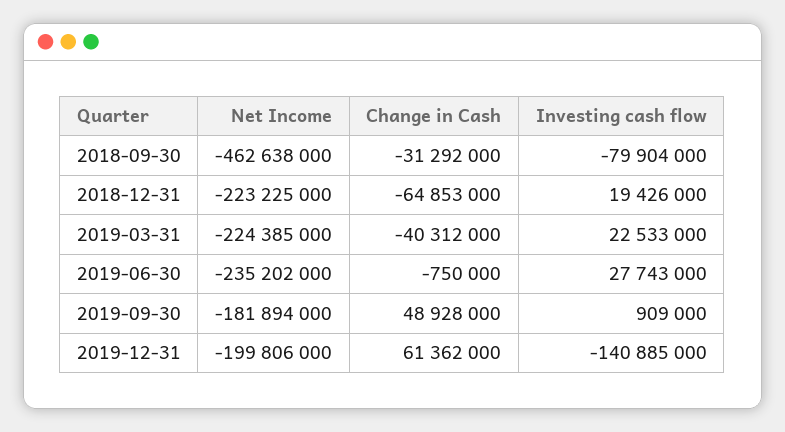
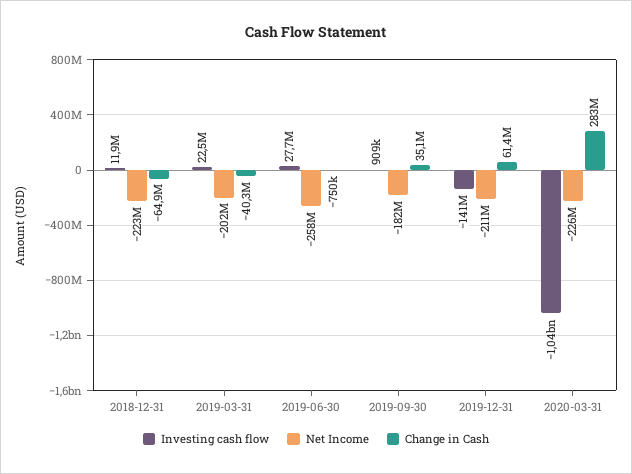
Net Income, 2018-09-30: -462638000 -> none
Change in Cash, 2018-09-30: -31292000 -> none
Investing cash flow, 2018-09-30: -79904000 -> none
Investing cash flow, 2018-12-31: 19426000 -> 11900000
Net Income, 2019-03-31: -224385000 -> -202000000
Net Income, 2019-06-30: -235202000 -> -258000000
Change in Cash, 2019-09-30: 48928000 -> 35100000
Net Income, 2019-12-31: -199806000 -> -211000000
Investing cash flow, 2020-03-31: none -> -1040000000
Net Income, 2020-03-31: none -> -226000000
Change in Cash, 2020-03-31: none -> 283000000

